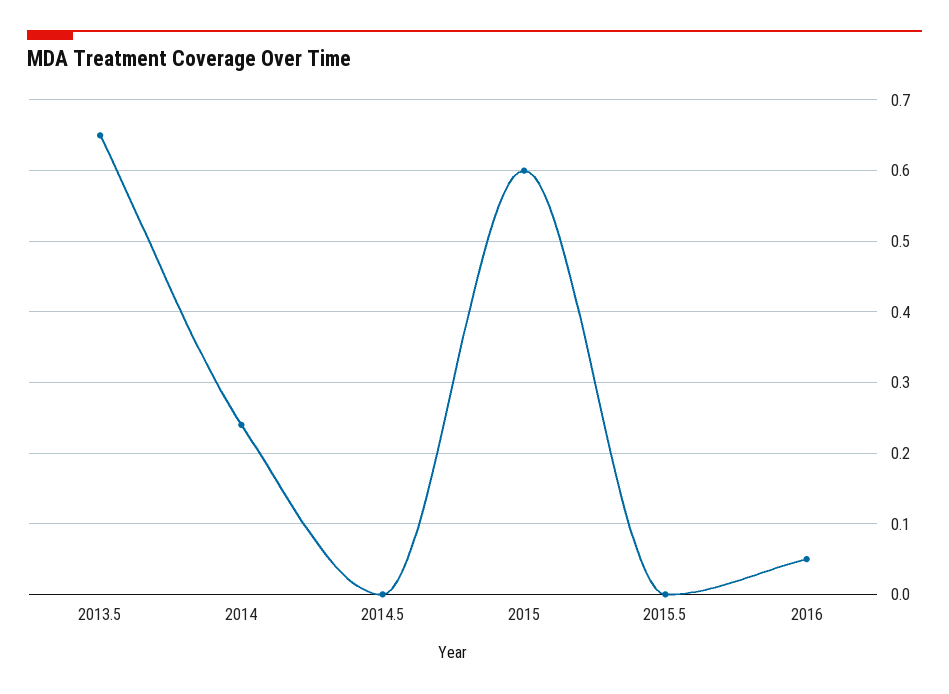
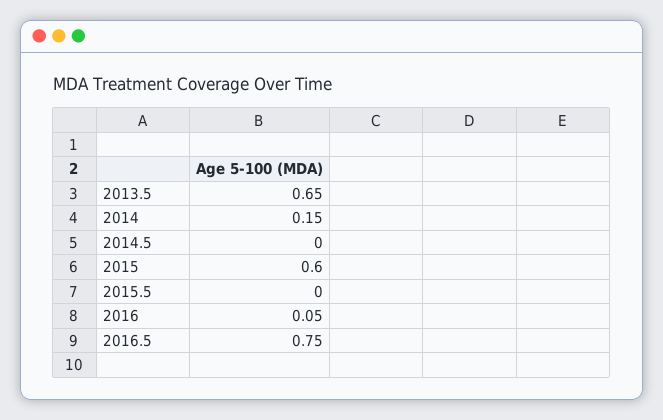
2014: 0.24 -> 0.15
2016.5: none -> 0.75

